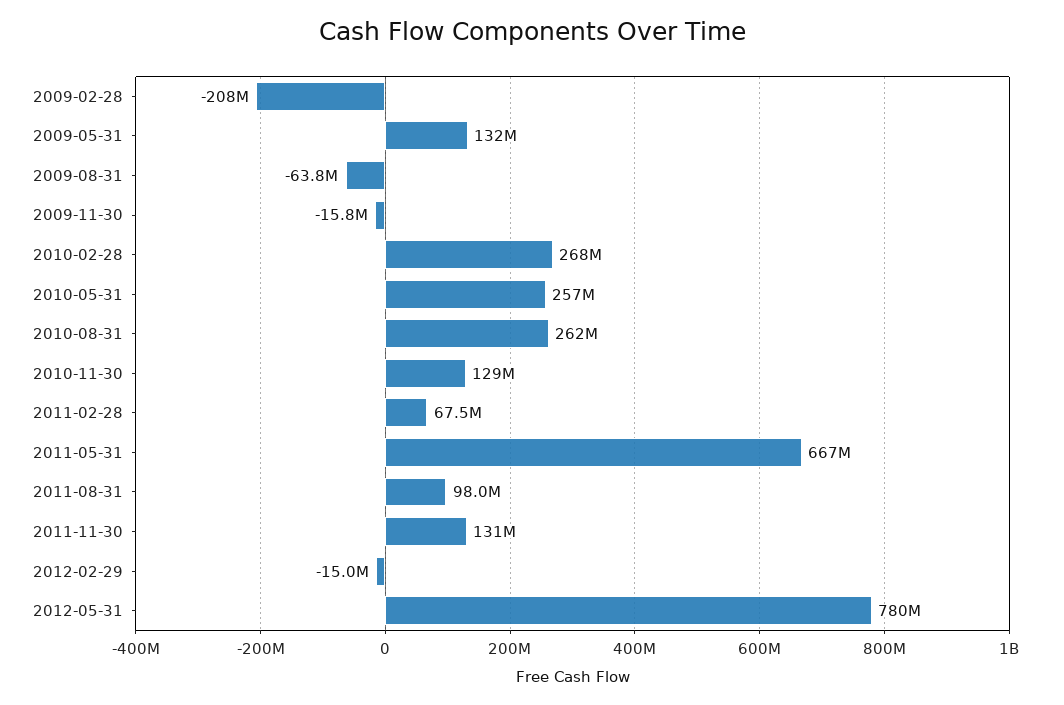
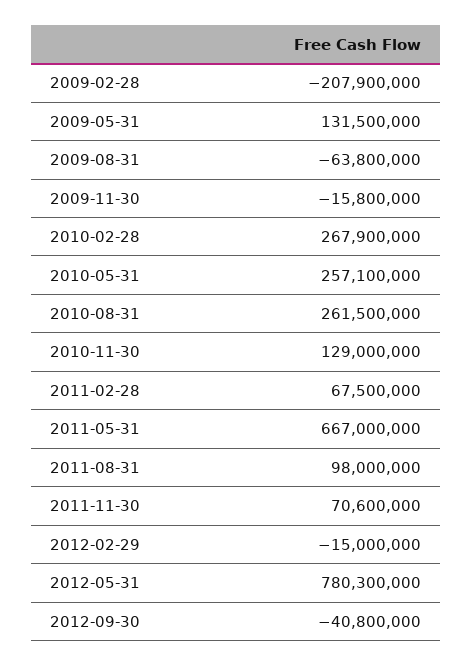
2011-11-30: 131000000 -> 70600000
2012-09-30: none -> -40800000

